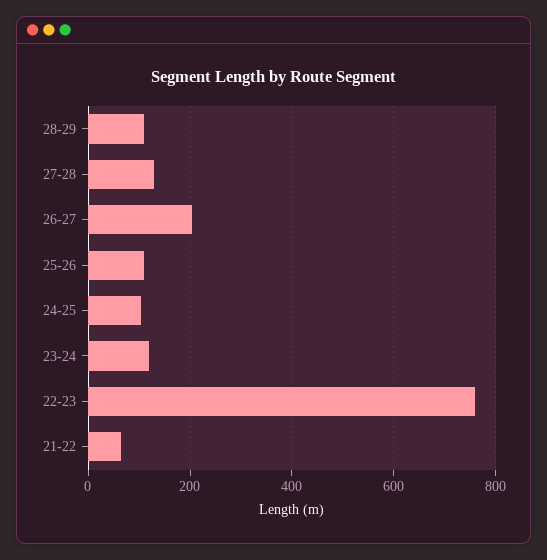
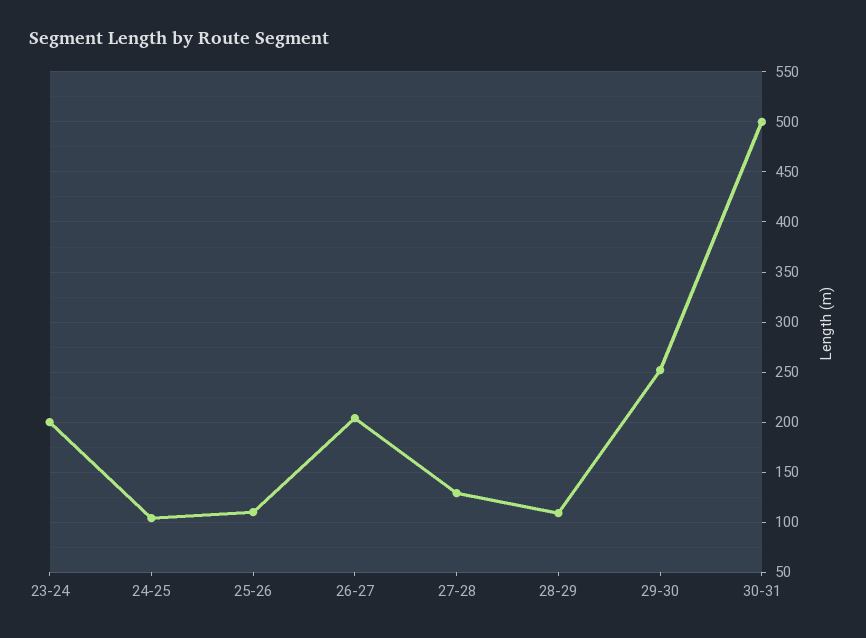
23-24: 120 -> 200
22-23: 760 -> none
21-22: 60 -> none
29-30: none -> 250
30-31: none -> 500

